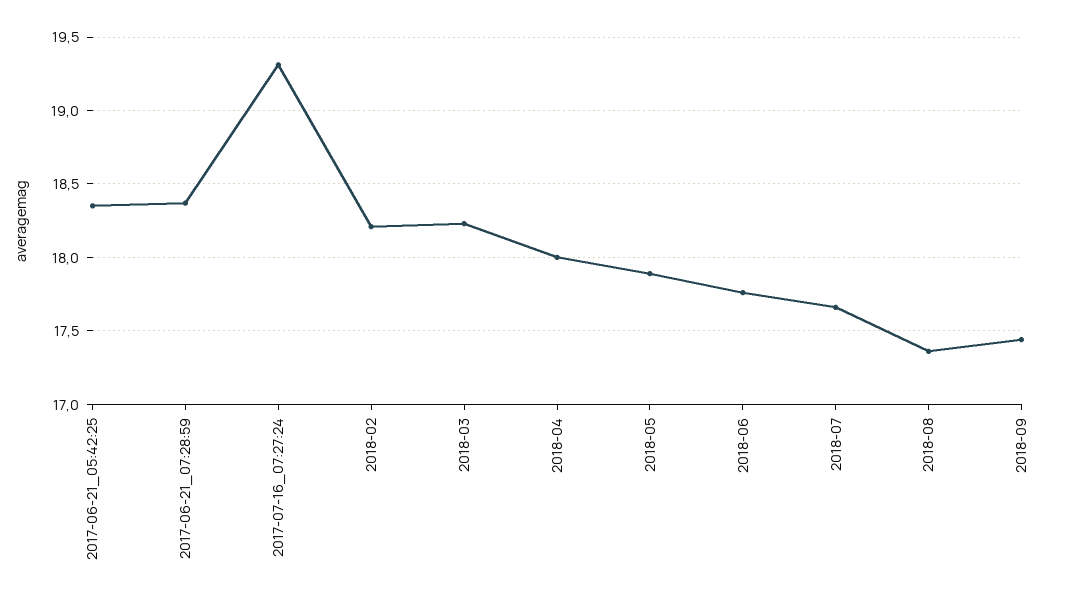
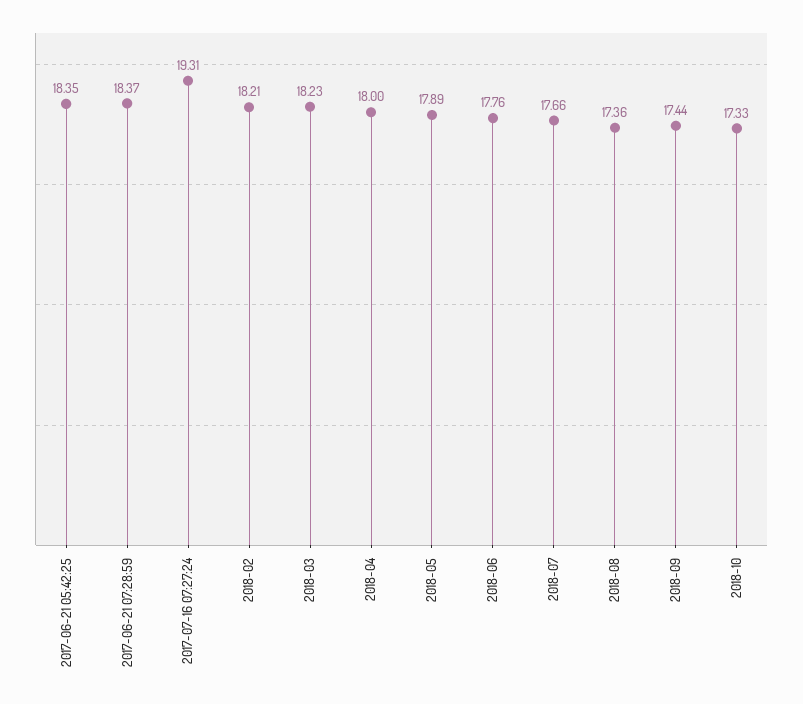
2018-10: none -> 17.33

